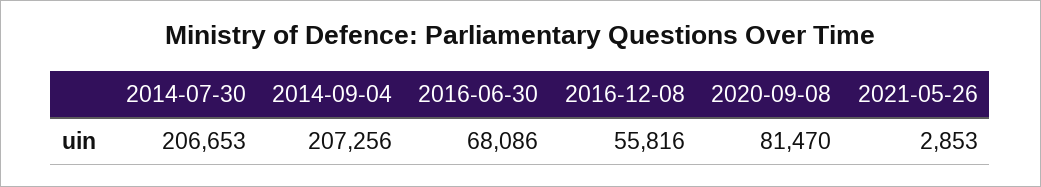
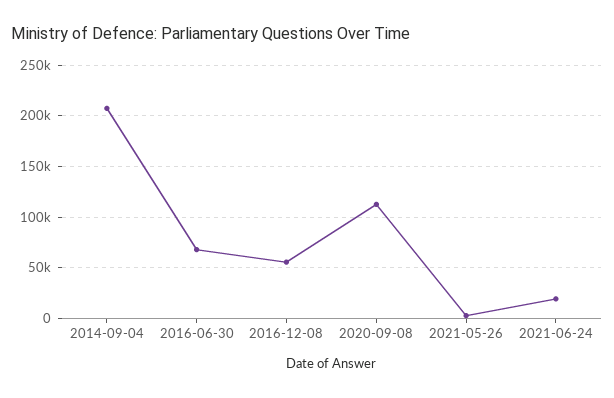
2014-07-30: 206653 -> none
2020-09-08: 81470 -> 110000
2021-06-24: none -> 20000

